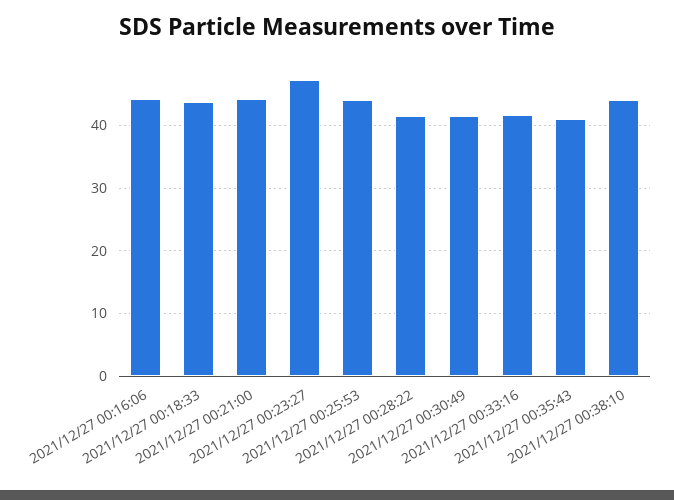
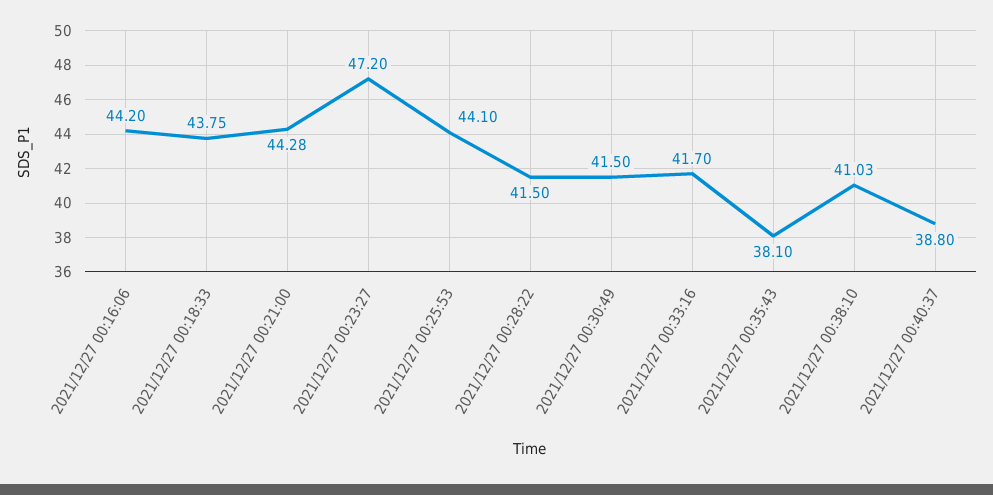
2021/12/27 00:35:43: 41 -> 38.1
2021/12/27 00:38:10: 44 -> 41.03
2021/12/27 00:40:37: none -> 38.8

